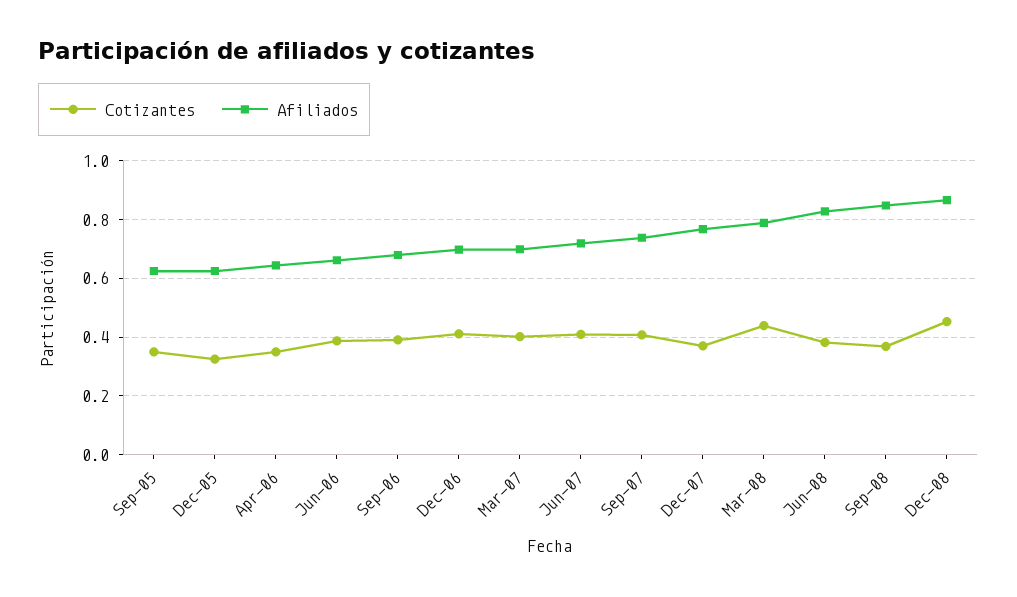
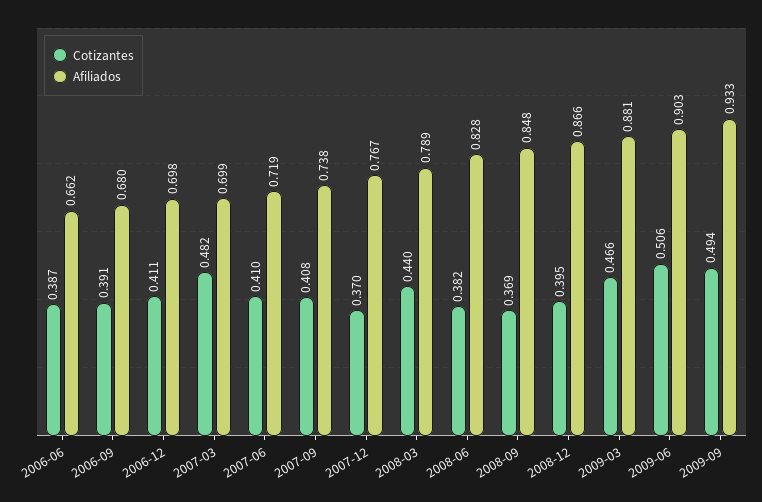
Cotizantes, Sep-05: 0.35 -> none
Afiliados, Sep-05: 0.625 -> none
Cotizantes, Dec-05: 0.325 -> none
Afiliados, Dec-05: 0.625 -> none
Cotizantes, Apr-06: 0.35 -> none
Afiliados, Apr-06: 0.65 -> none
Cotizantes, Mar-07: 0.4 -> 0.482
Cotizantes, Dec-08: 0.45 -> 0.395
Cotizantes, 2009-03: none -> 0.466
Afiliados, 2009-03: none -> 0.881
Cotizantes, 2009-06: none -> 0.506
Afiliados, 2009-06: none -> 0.903
Cotizantes, 2009-09: none -> 0.494
Afiliados, 2009-09: none -> 0.933

